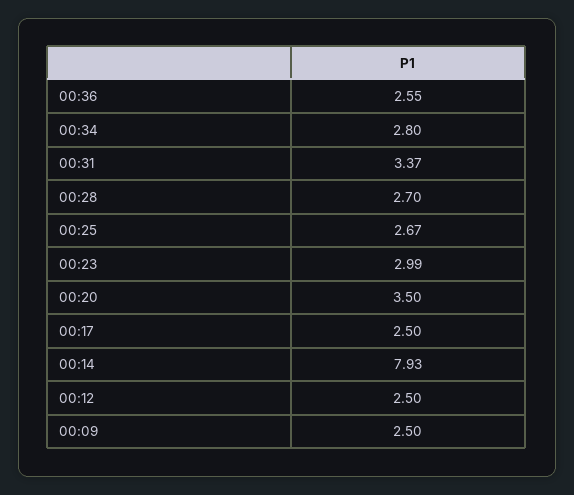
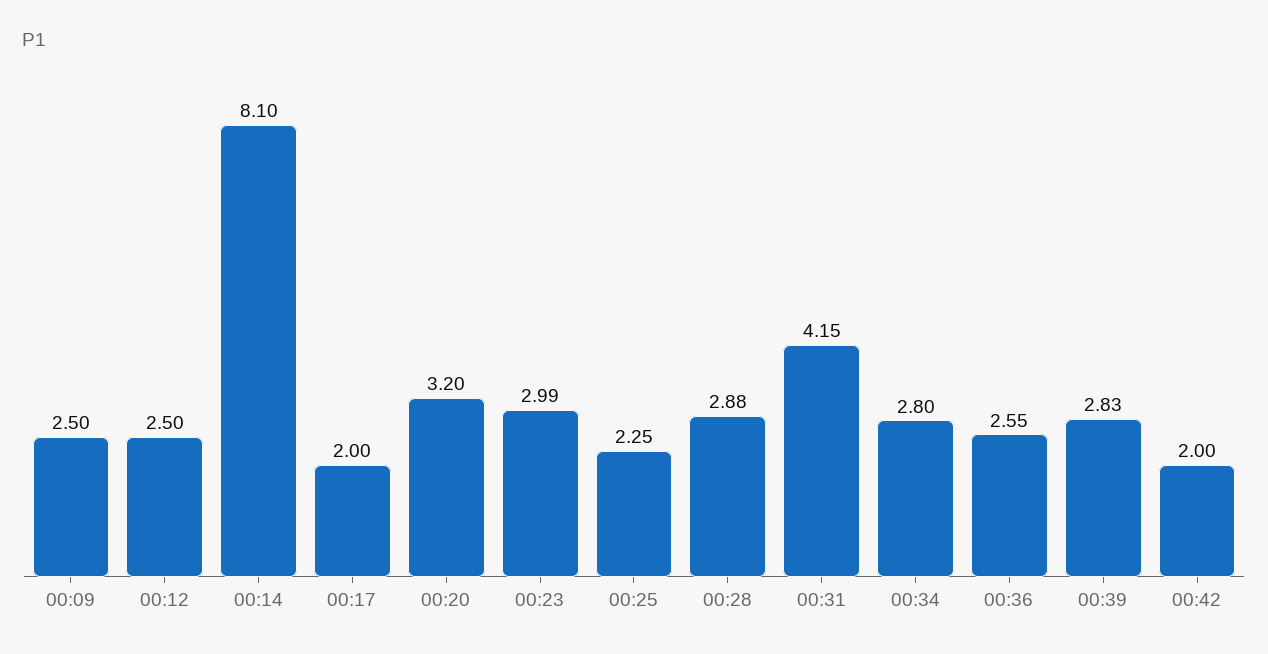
00:31: 3.37 -> 4.15
00:28: 2.7 -> 2.88
00:25: 2.67 -> 2.25
00:20: 3.5 -> 3.2
00:17: 2.5 -> 2
00:14: 7.93 -> 8.1
00:39: none -> 2.83
00:42: none -> 2

